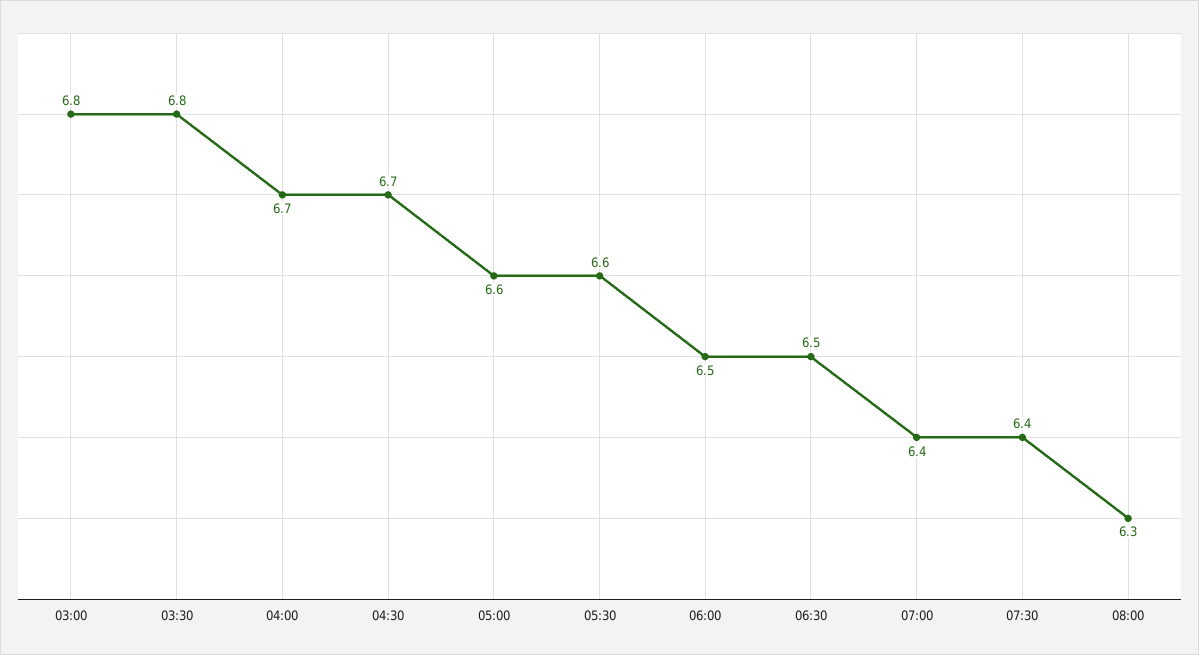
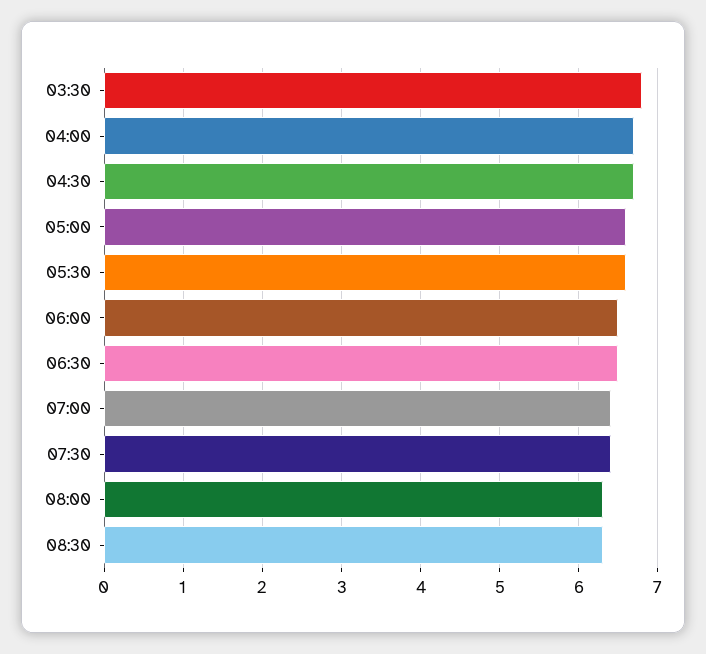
03:00: 6.8 -> none
08:30: none -> 6.3

